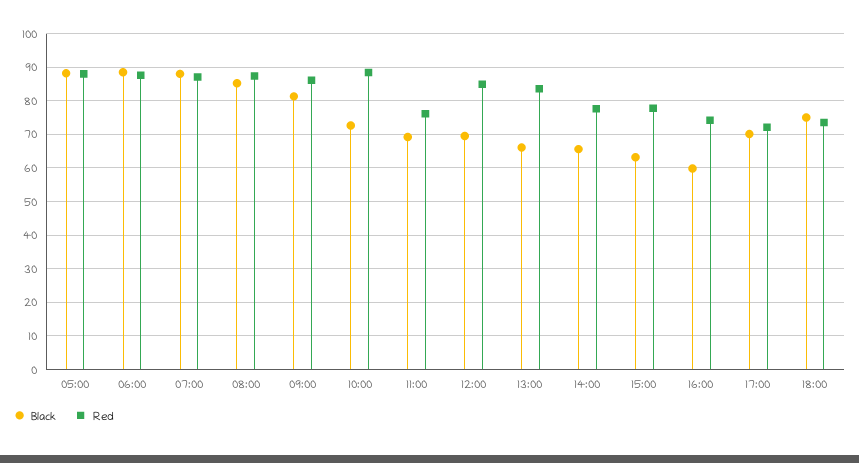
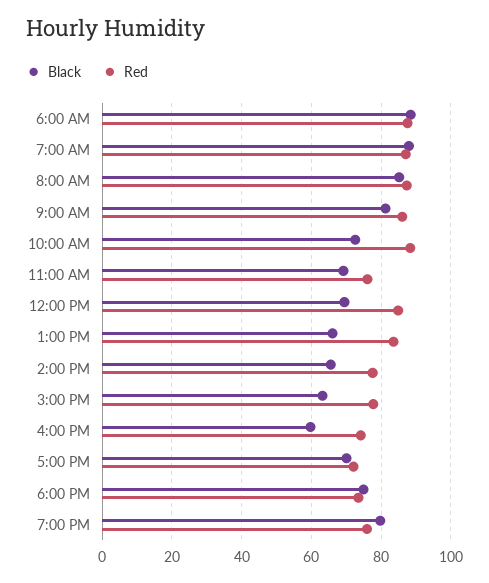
Black, 05:00: 88 -> none
Red, 05:00: 88 -> none
Black, 7:00 PM: none -> 80
Red, 7:00 PM: none -> 76

